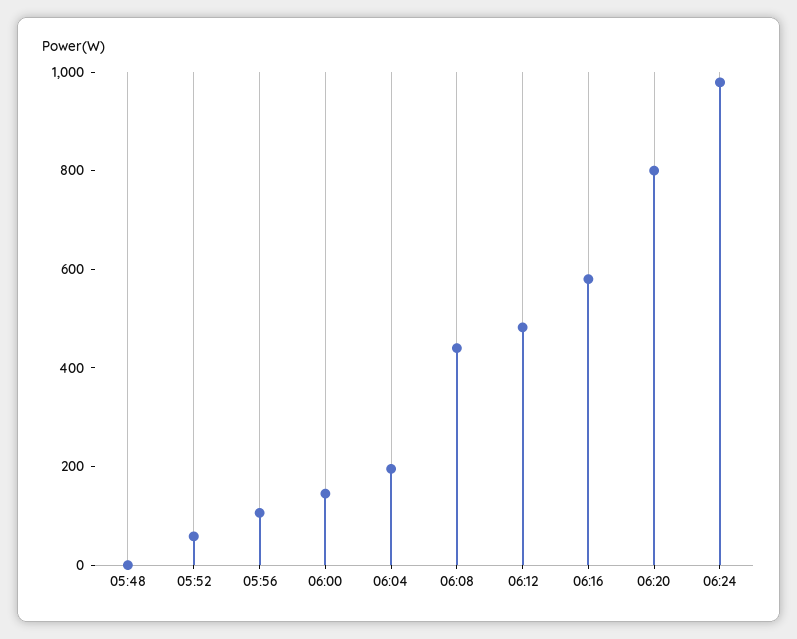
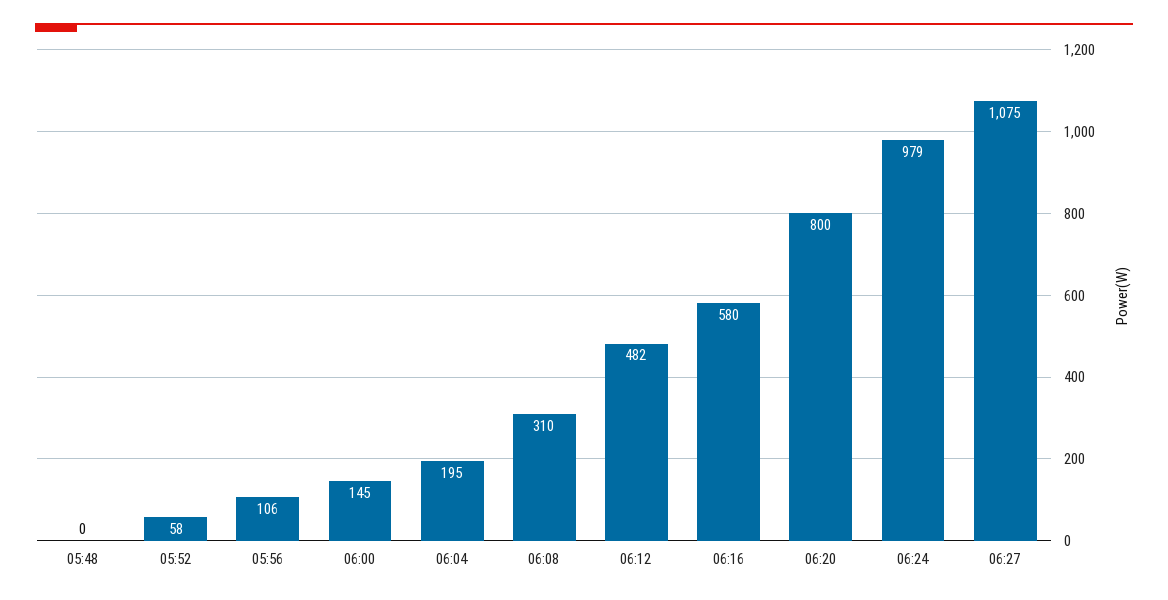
06:08: 450 -> 310
06:27: none -> 1075

